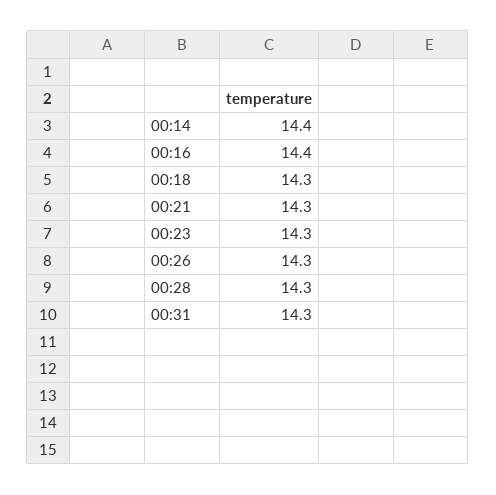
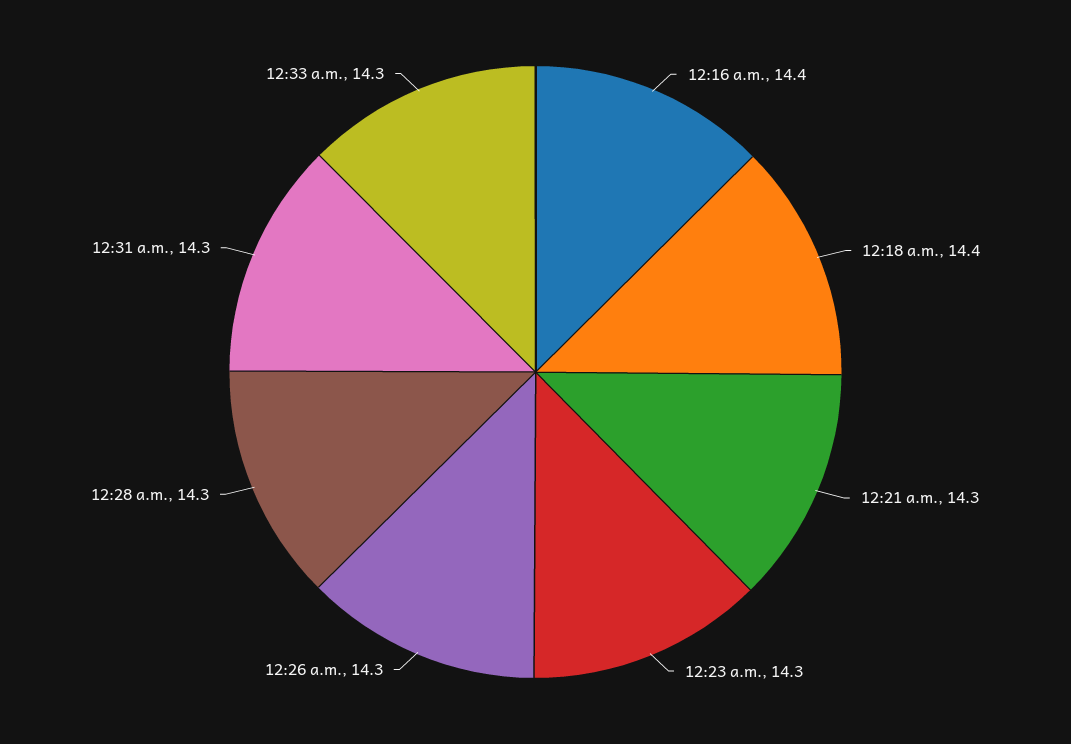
00:14: 14.4 -> none
00:18: 14.3 -> 14.4
12:33 a.m.: none -> 14.3

